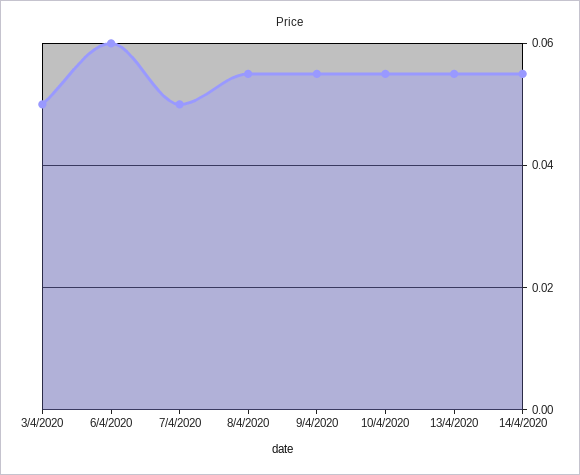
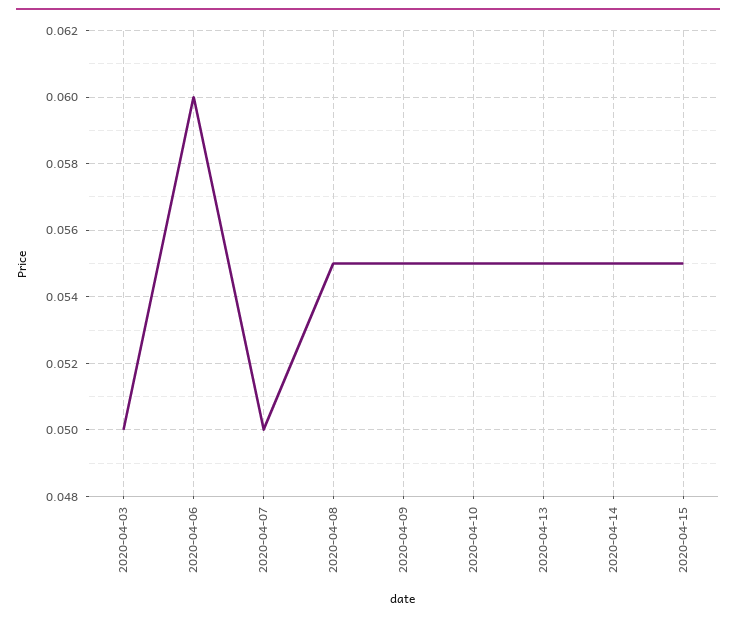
2020-04-15: none -> 0.055

